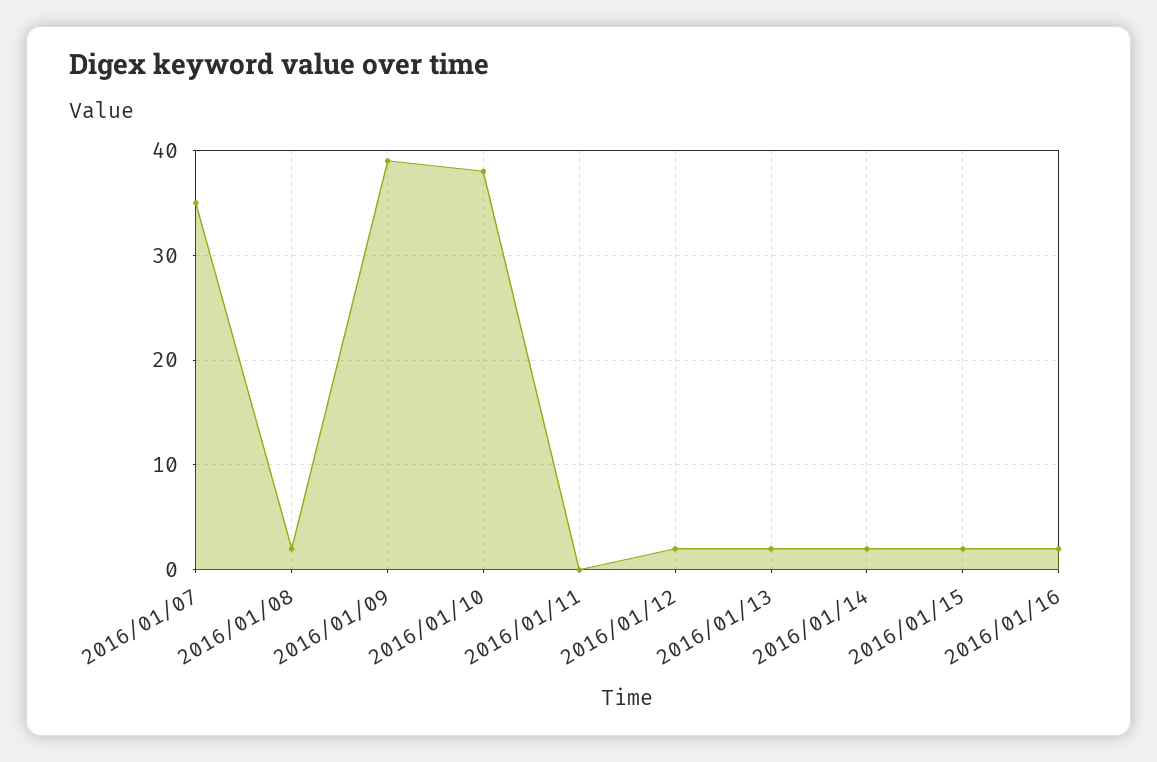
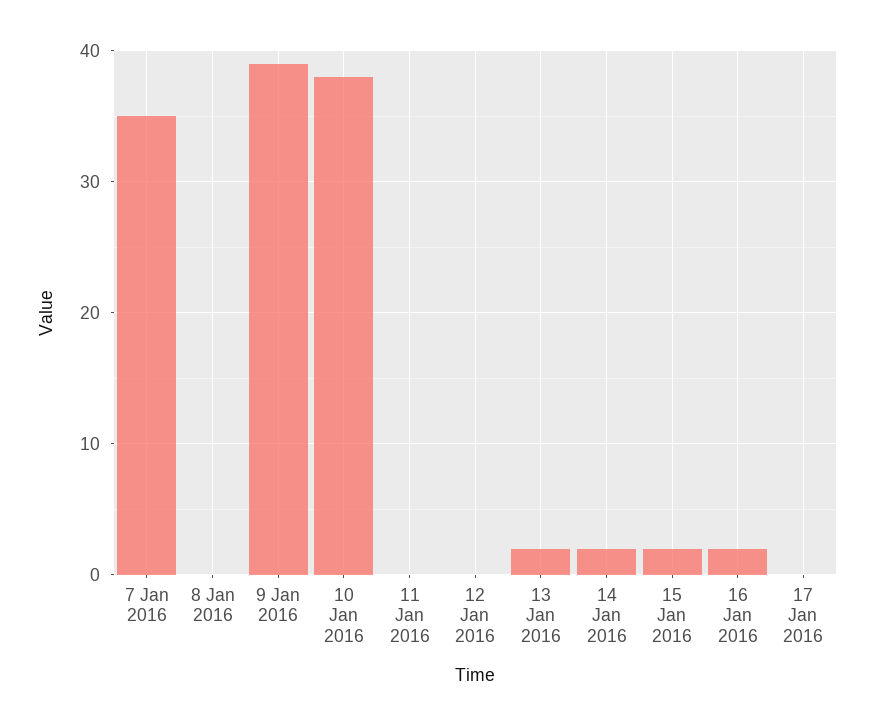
2016/01/08: 2 -> 0
2016/01/12: 2 -> 0
17 Jan 2016: none -> 0

